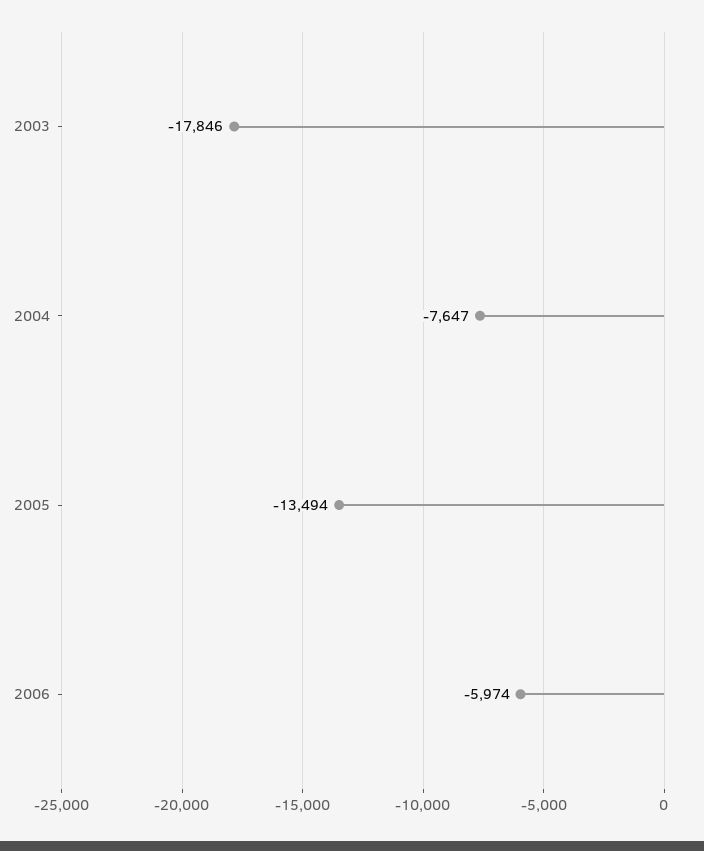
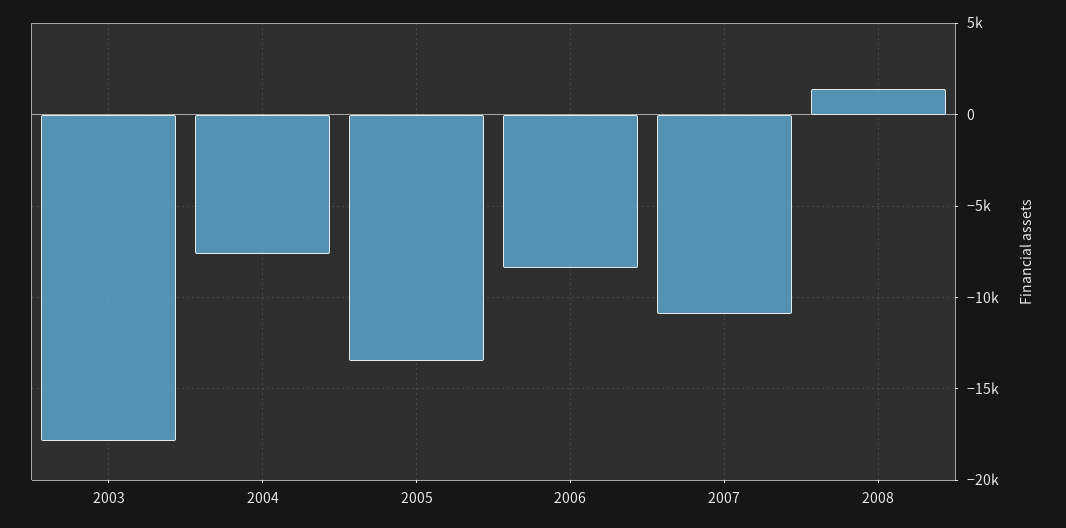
2006: -5974 -> -8500
2007: none -> -11000
2008: none -> 1500

